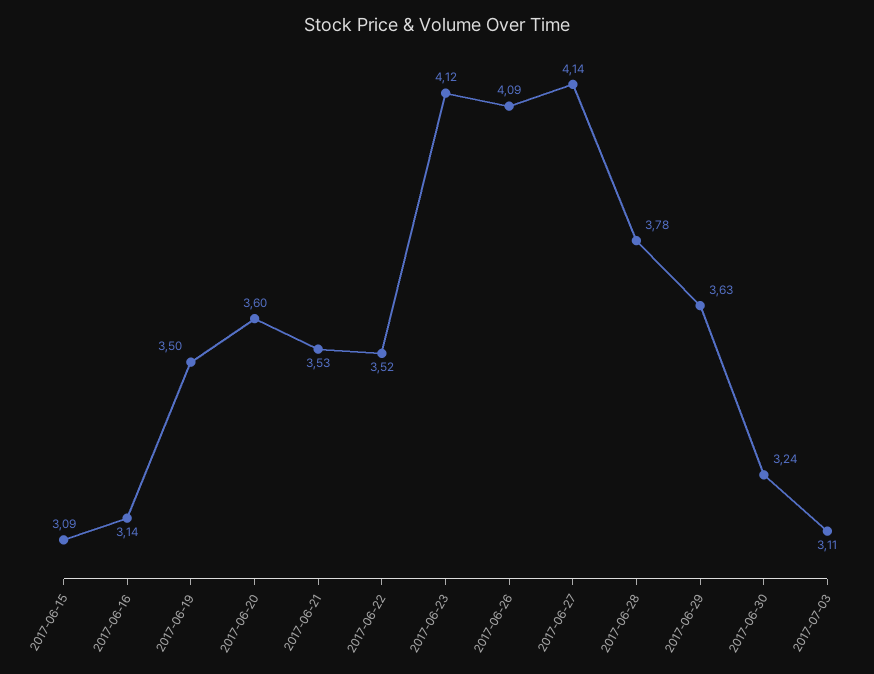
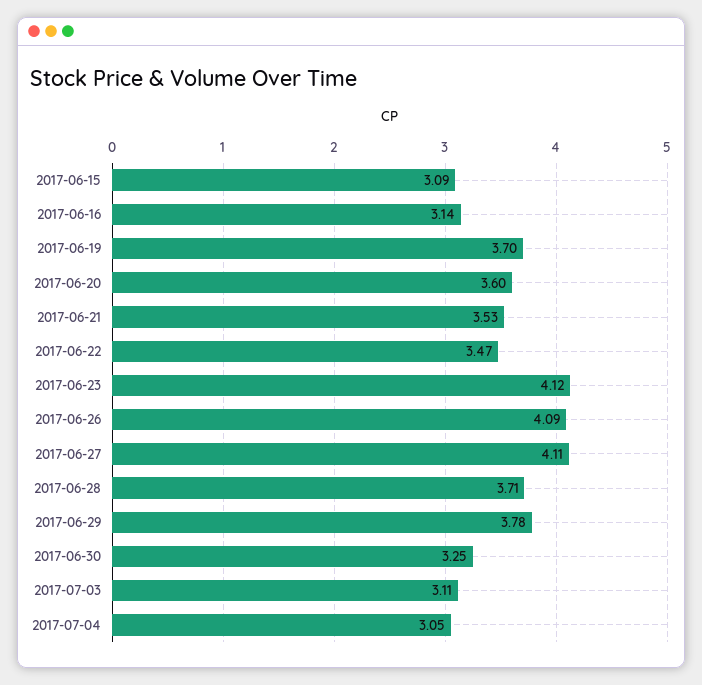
2017-06-19: 3.5 -> 3.7
2017-06-22: 3.52 -> 3.47
2017-06-27: 4.14 -> 4.11
2017-06-28: 3.78 -> 3.71
2017-06-29: 3.63 -> 3.78
2017-06-30: 3.24 -> 3.25
2017-07-04: none -> 3.05

